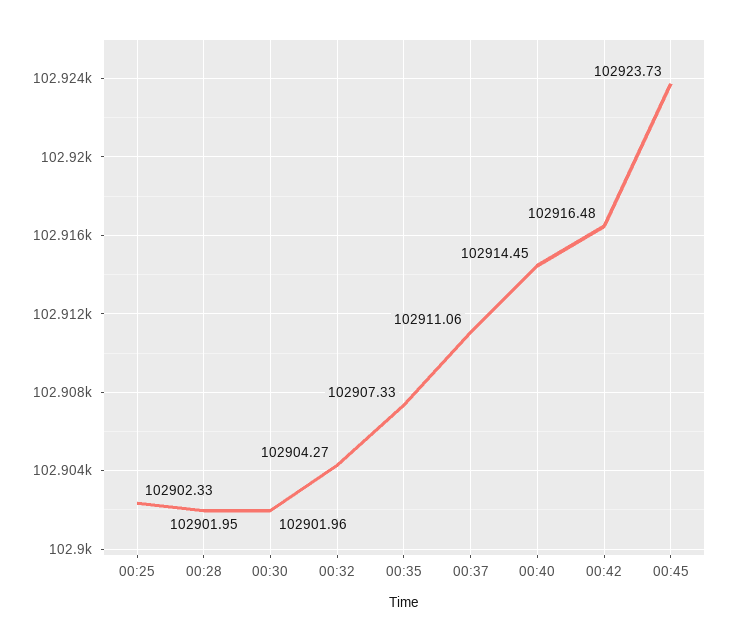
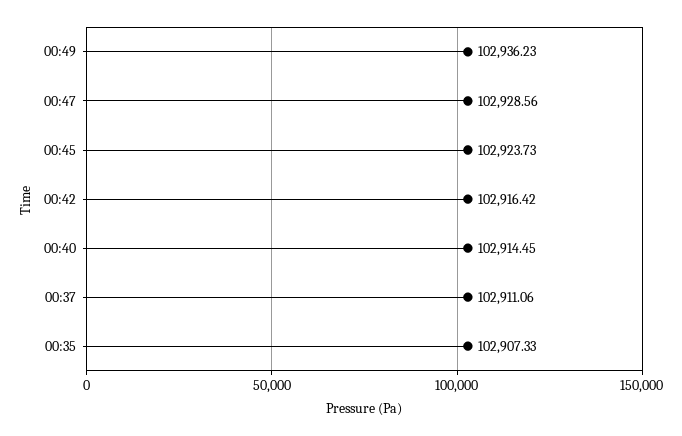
00:25: 102902.33 -> none
00:28: 102901.95 -> none
00:30: 102901.96 -> none
00:32: 102904.27 -> none
00:42: 102916.48 -> 102916.42
00:49: none -> 102936.23
00:47: none -> 102928.56

